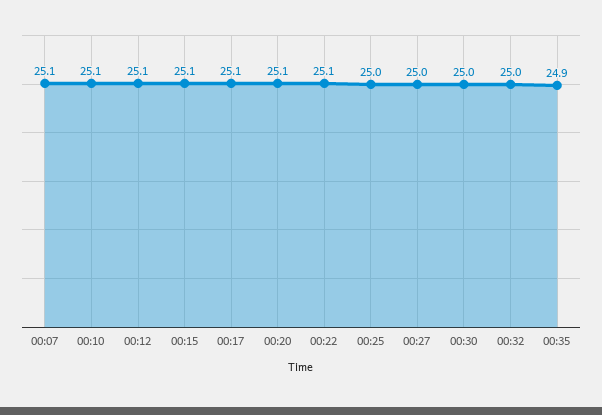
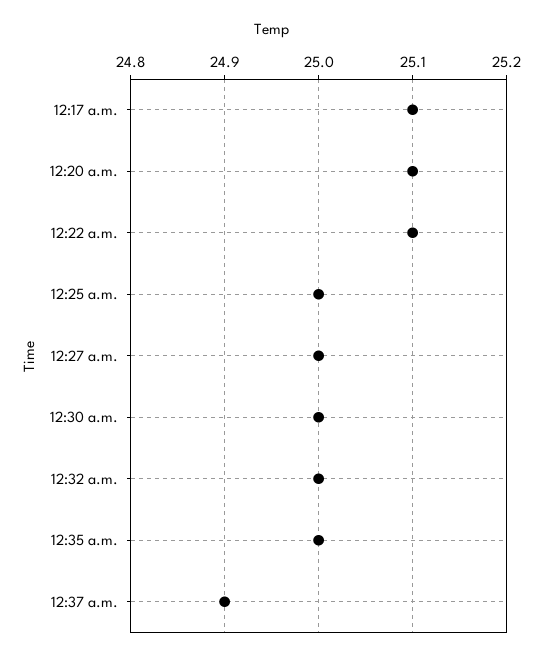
00:07: 25.1 -> none
00:10: 25.1 -> none
00:12: 25.1 -> none
00:15: 25.1 -> none
00:35: 24.9 -> 25
12:37 a.m.: none -> 24.9

